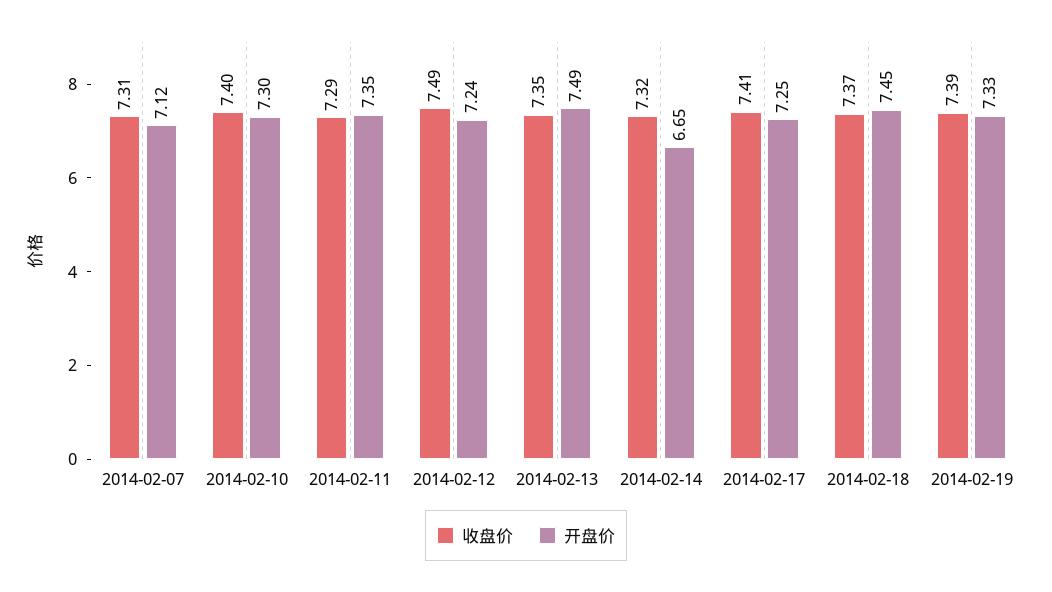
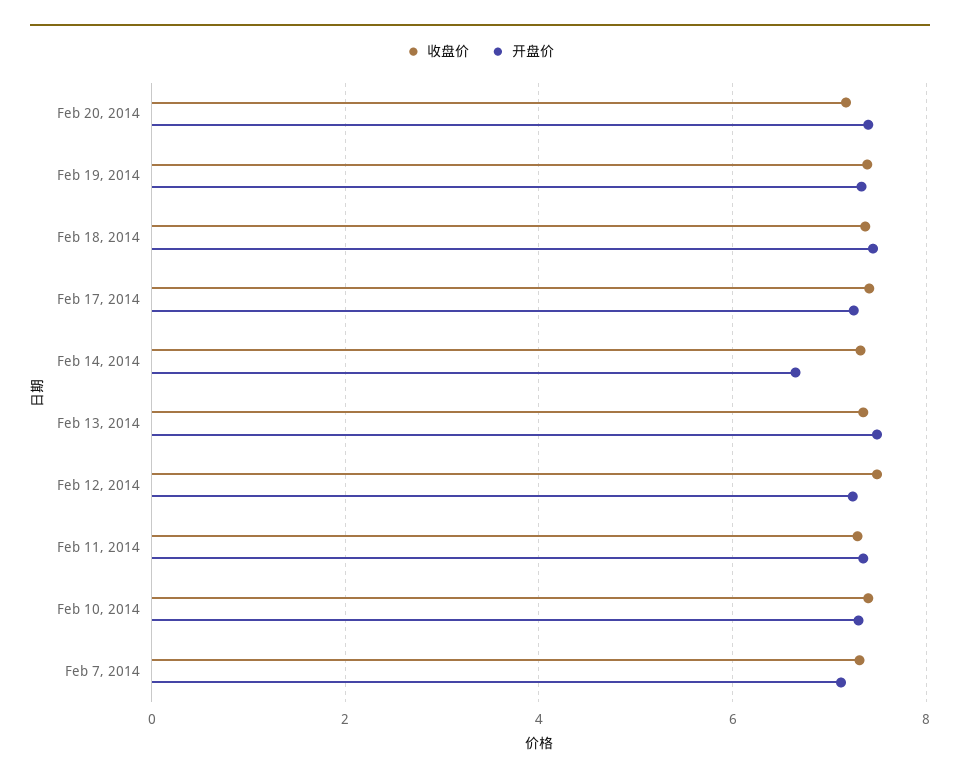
收盘价, Feb 20, 2014: none -> 7.2
开盘价, Feb 20, 2014: none -> 7.4

